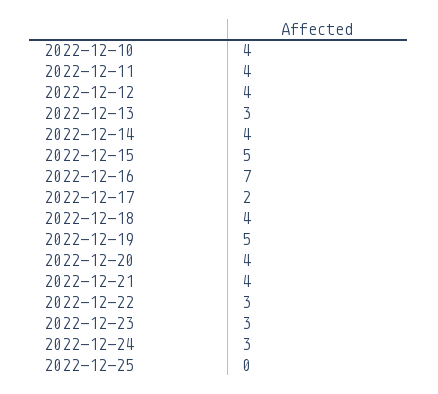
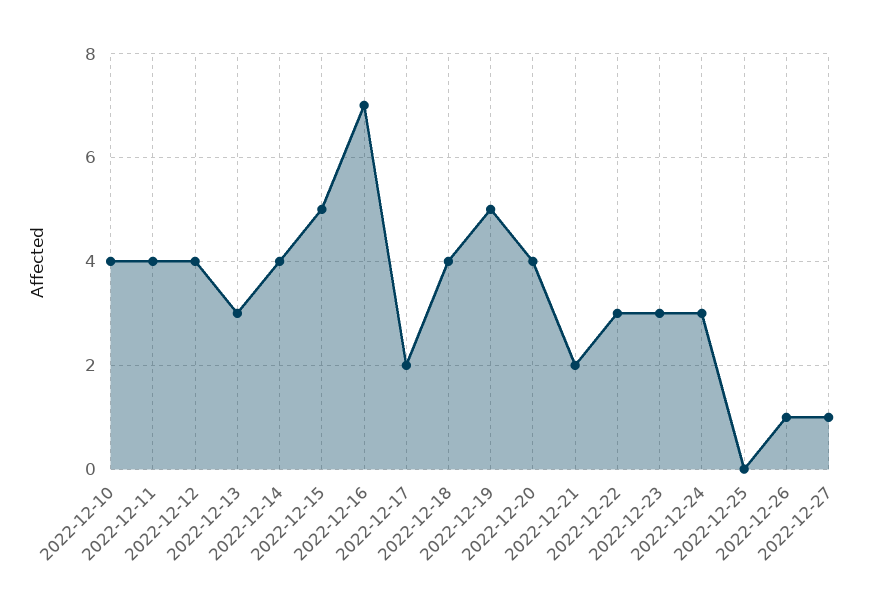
2022-12-21: 4 -> 2
2022-12-26: none -> 1
2022-12-27: none -> 1

